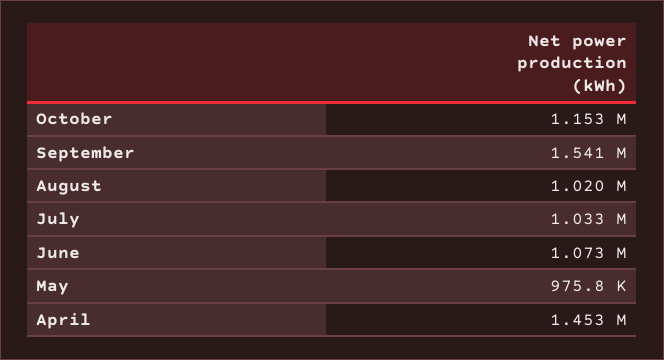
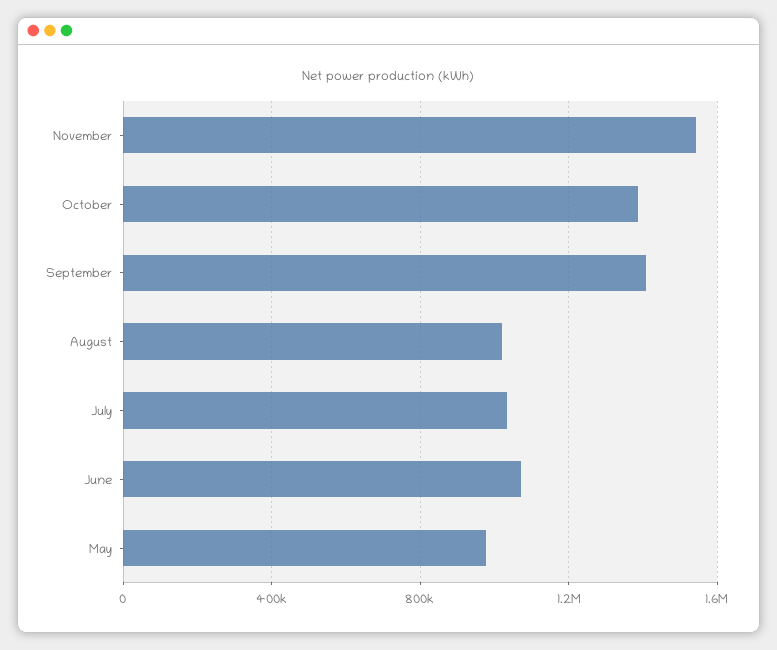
October: 1153000 -> 1400000
September: 1541000 -> 1400000
April: 1453000 -> none
November: none -> 1550000

